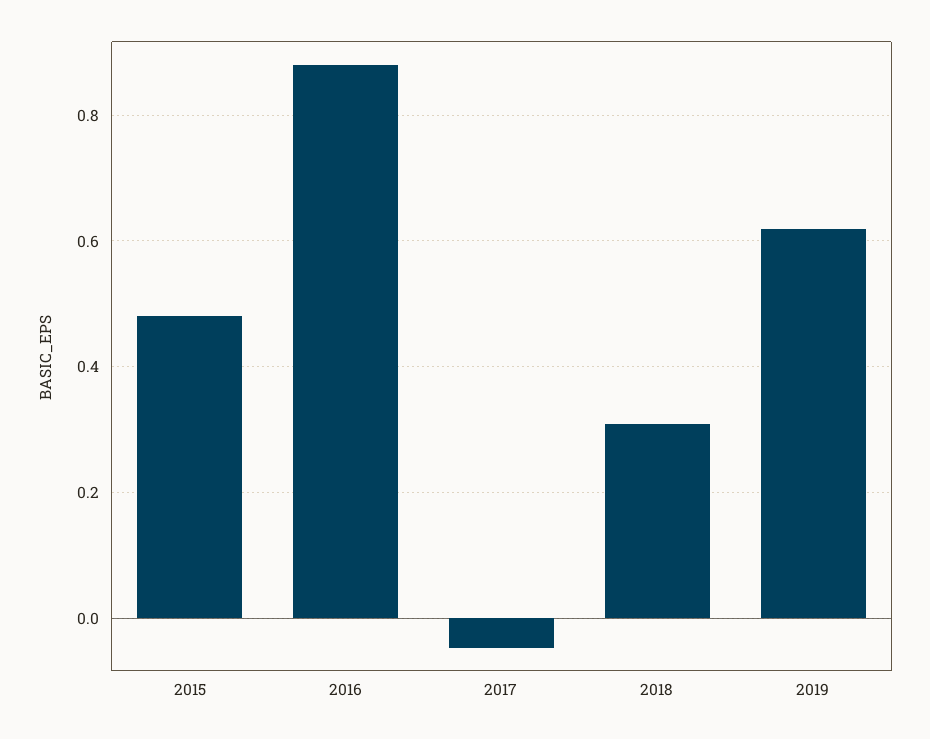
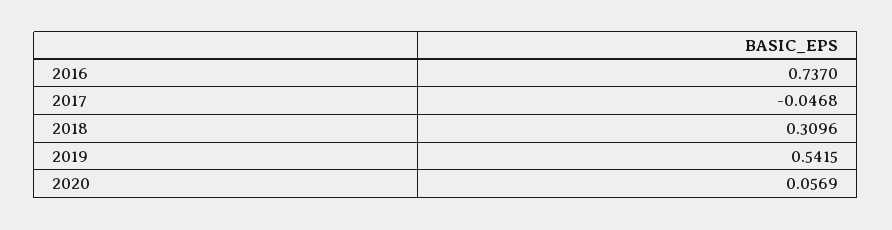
2015: 0.48 -> none
2016: 0.88 -> 0.737
2019: 0.62 -> 0.5415
2020: none -> 0.0569

